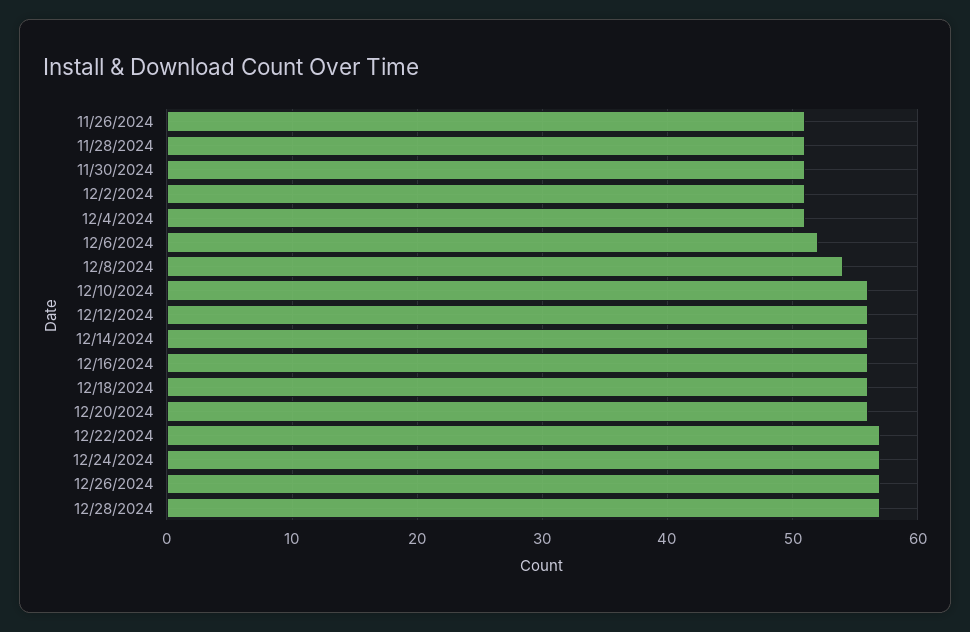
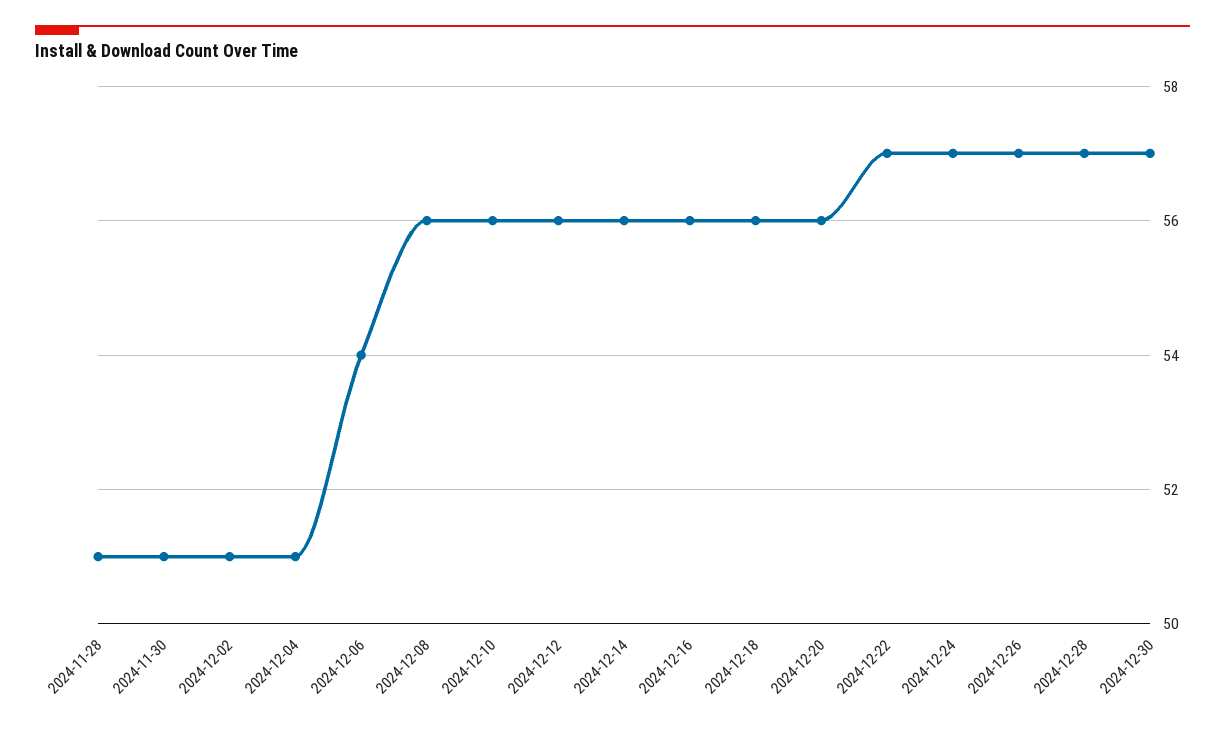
11/26/2024: 51 -> none
12/6/2024: 52 -> 54
12/8/2024: 54 -> 56
2024-12-30: none -> 57

